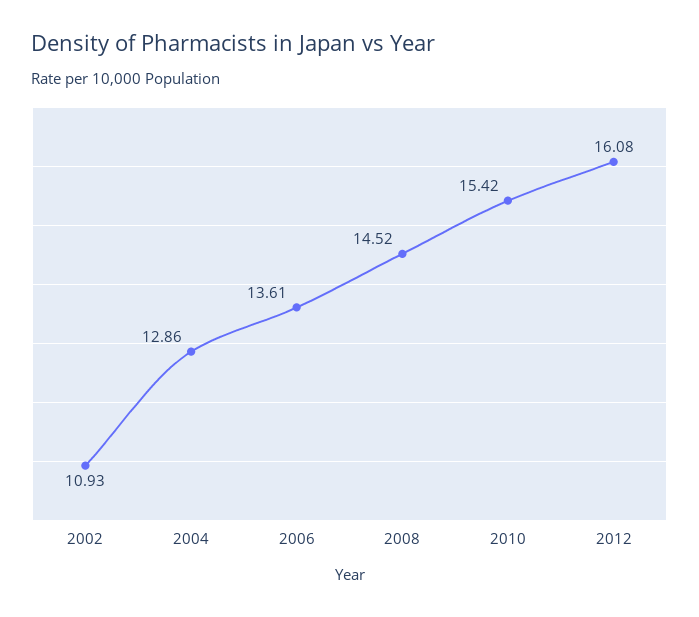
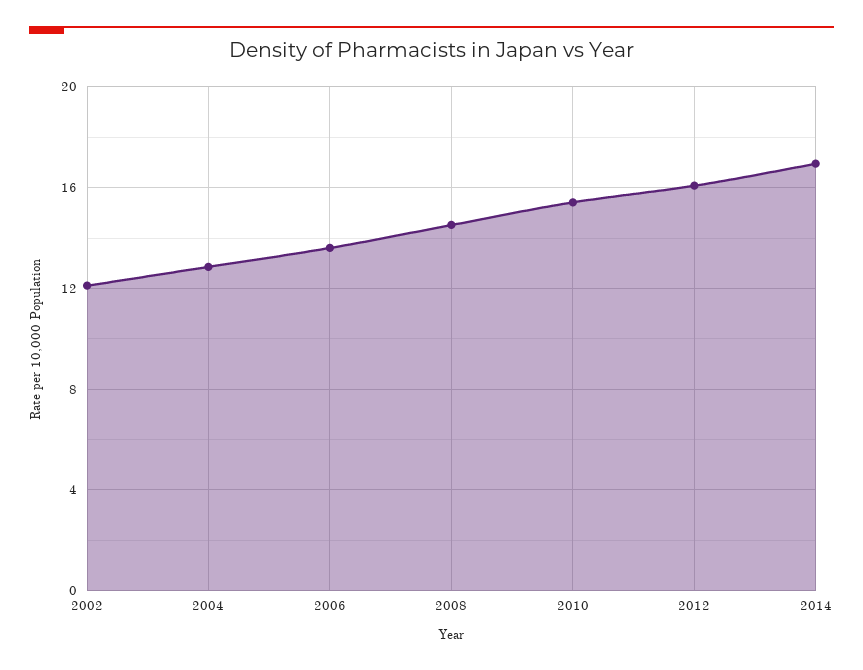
2002: 10.93 -> 12
2014: none -> 17

